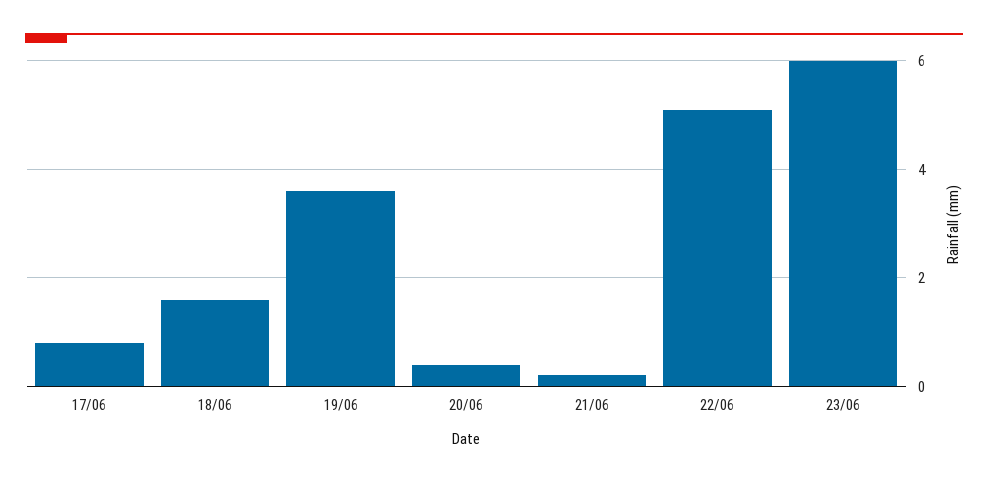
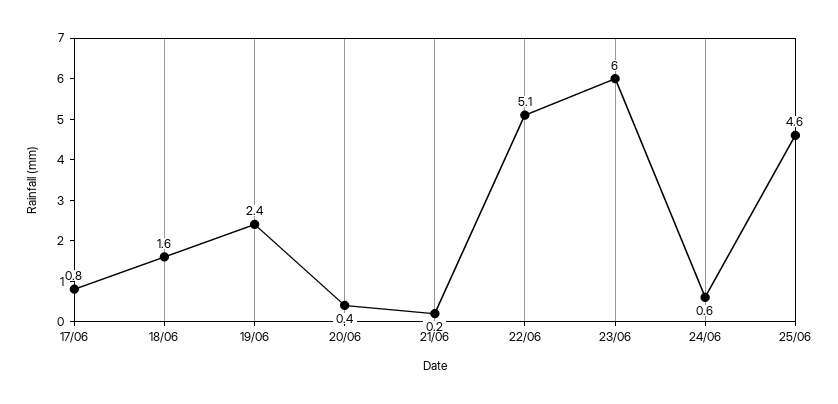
19/06: 3.5 -> 2.4
24/06: none -> 0.6
25/06: none -> 4.6

